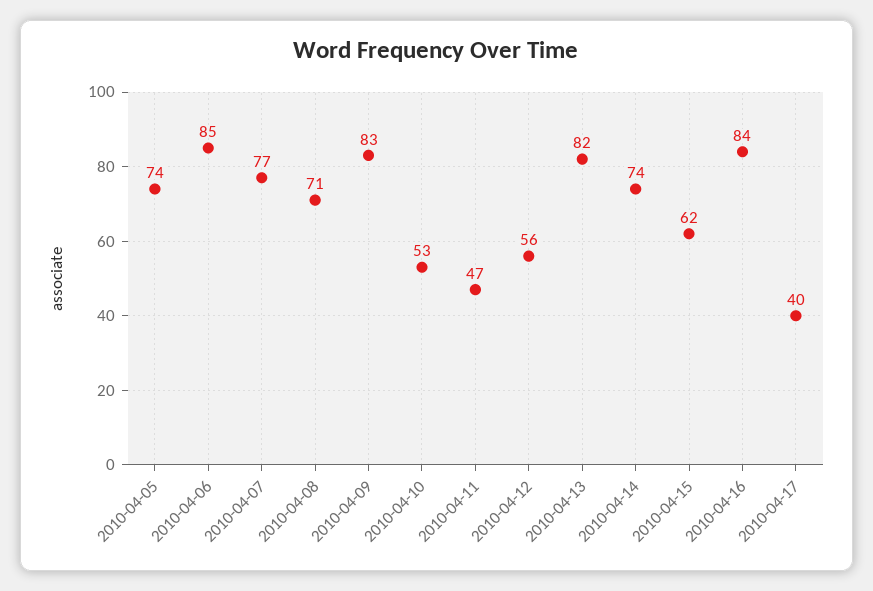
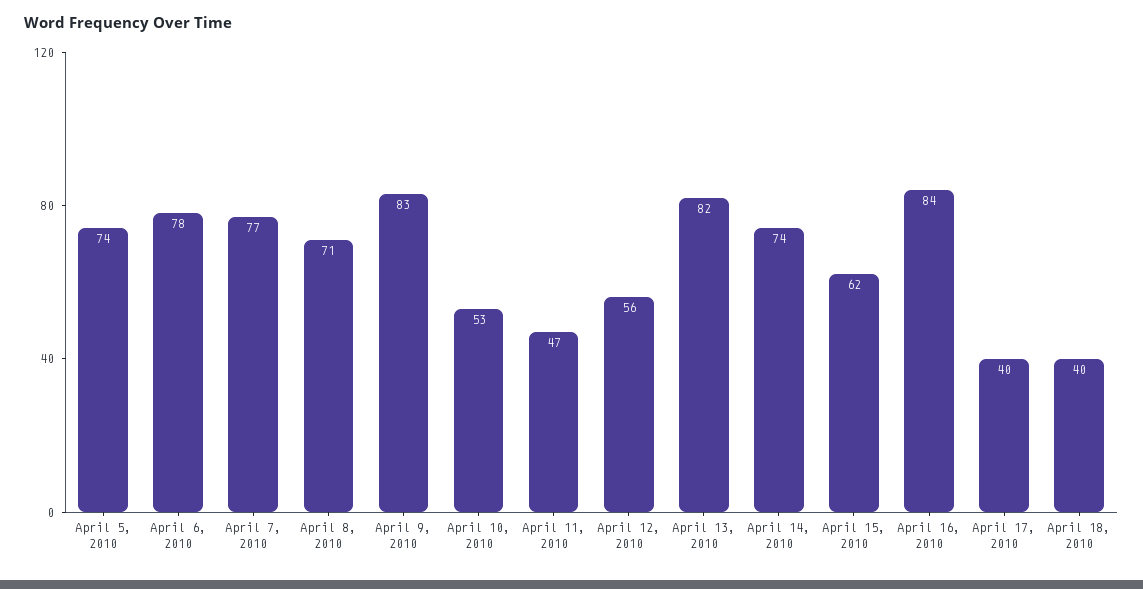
2010-04-06: 85 -> 78
April 18, 2010: none -> 40

